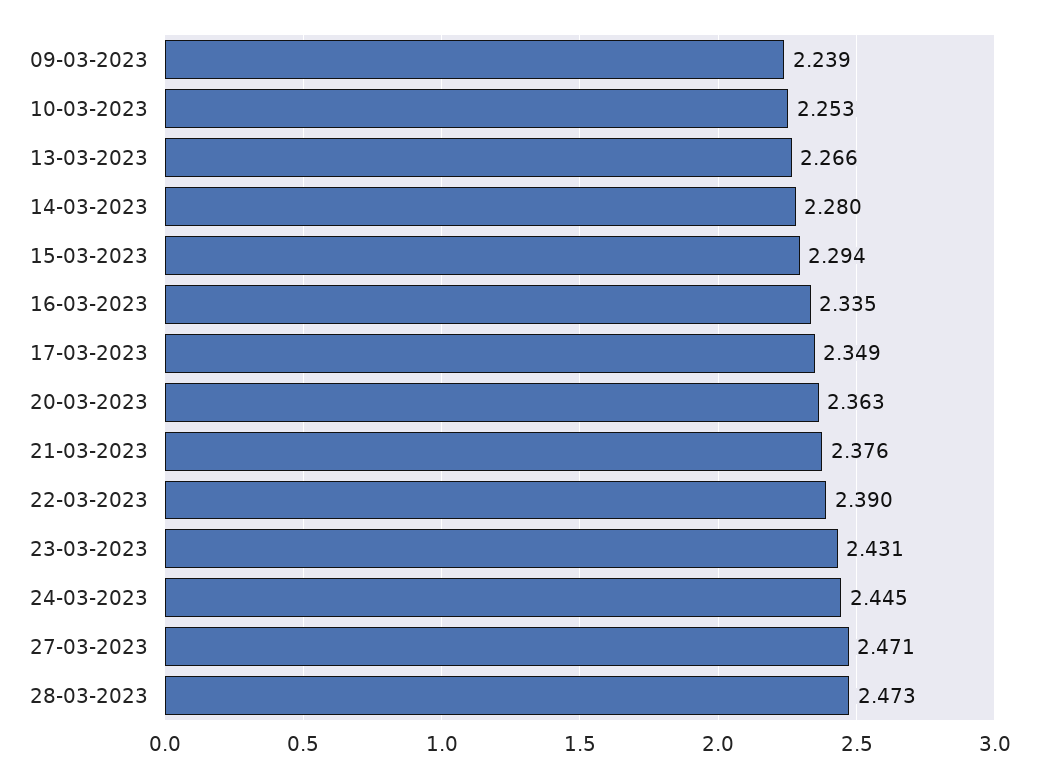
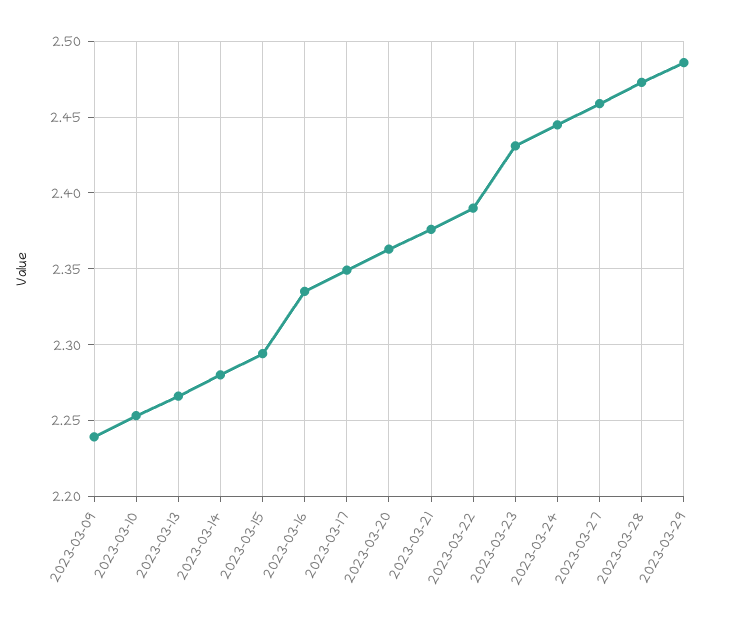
27-03-2023: 2.471 -> 2.46
2023-03-29: none -> 2.485

